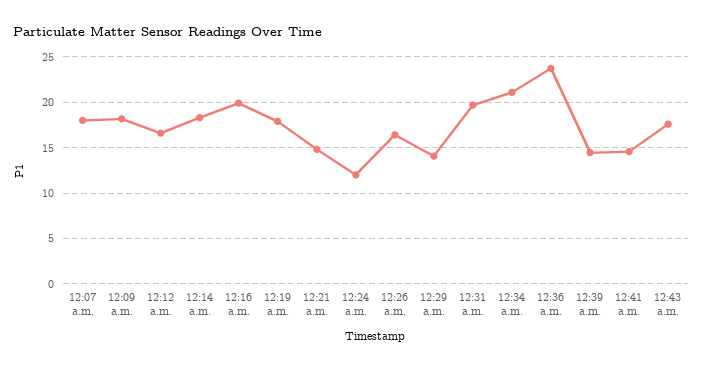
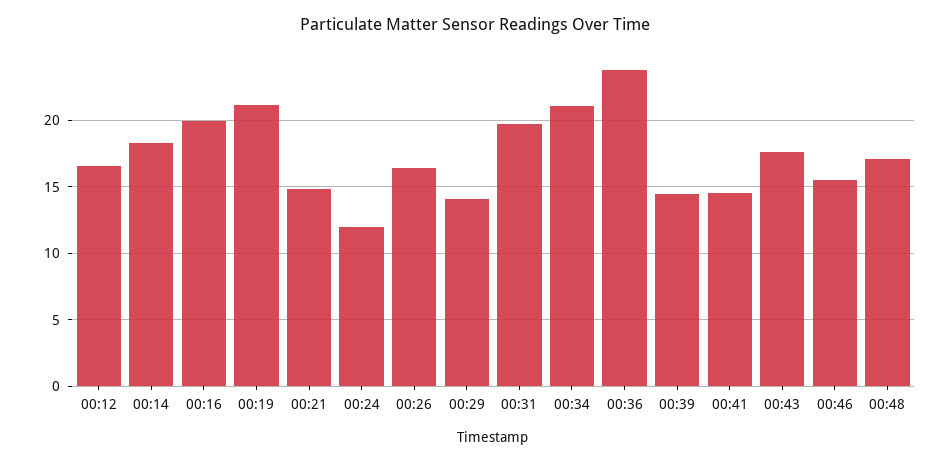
12:07 a.m.: 18 -> none
12:09 a.m.: 18 -> none
12:19 a.m.: 18 -> 21
00:46: none -> 15.5
00:48: none -> 17

